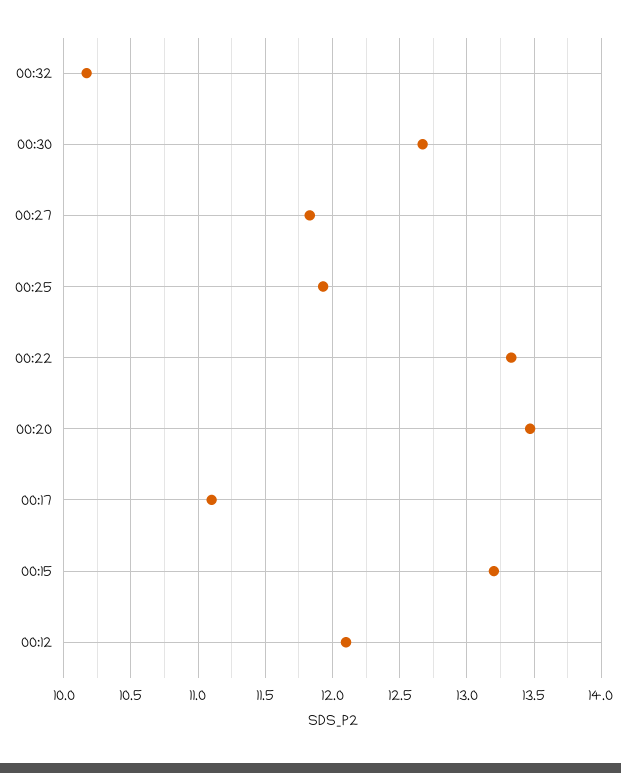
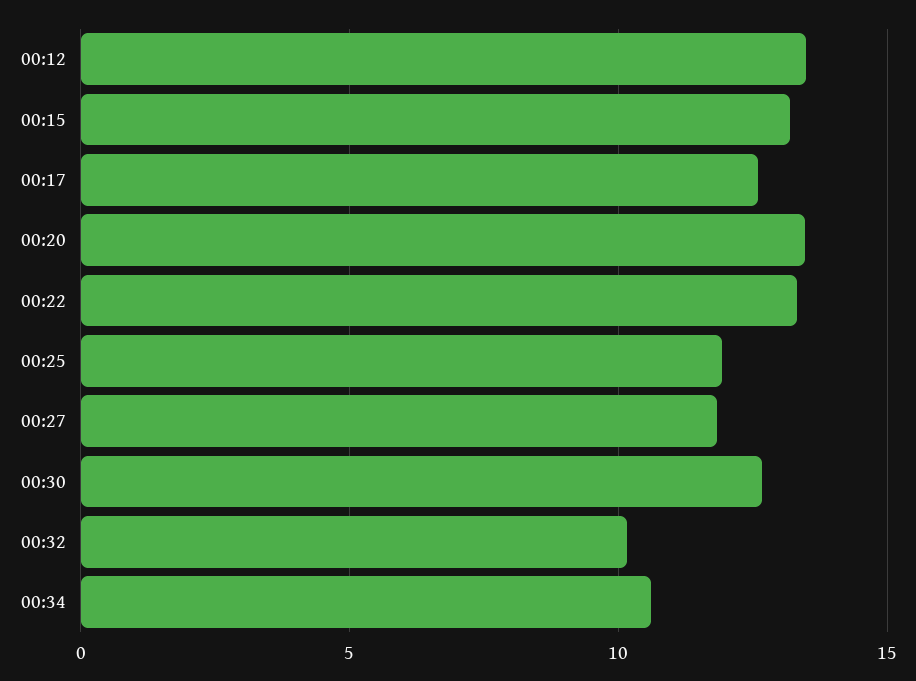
00:17: 11.1 -> 12.5
00:12: 12.1 -> 13.5
00:34: none -> 10.5

